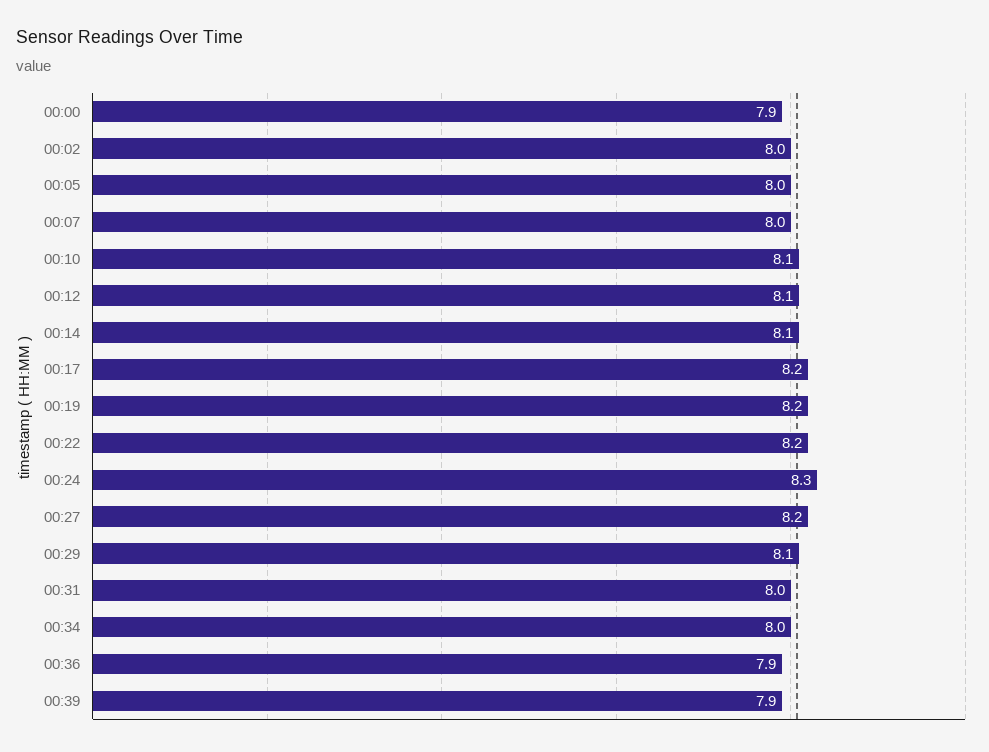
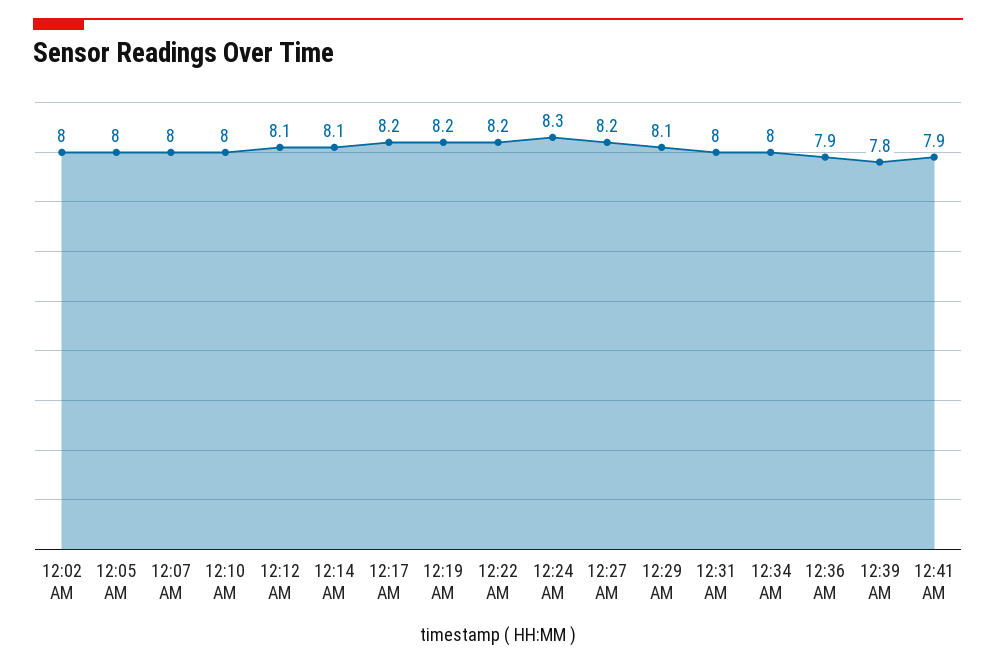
00:00: 7.9 -> none
00:10: 8.1 -> 8
00:39: 7.9 -> 7.8
12:41 AM: none -> 7.9

